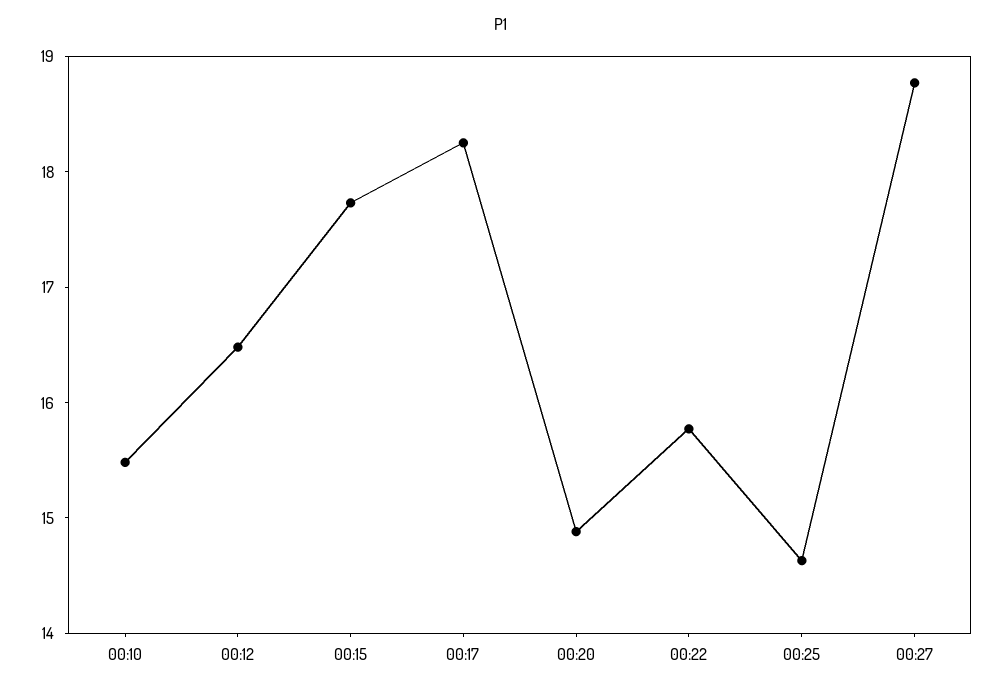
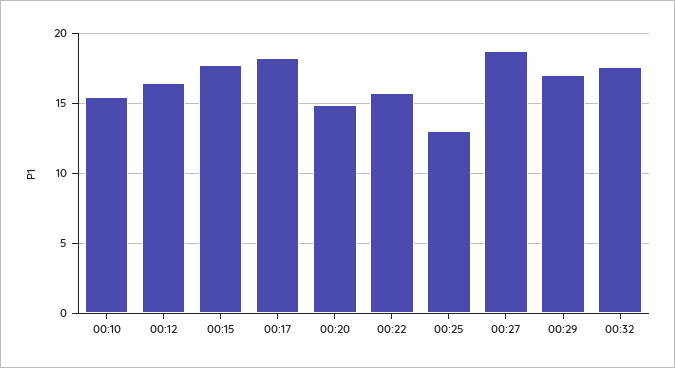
00:25: 14.6 -> 13
00:29: none -> 17
00:32: none -> 17.5

